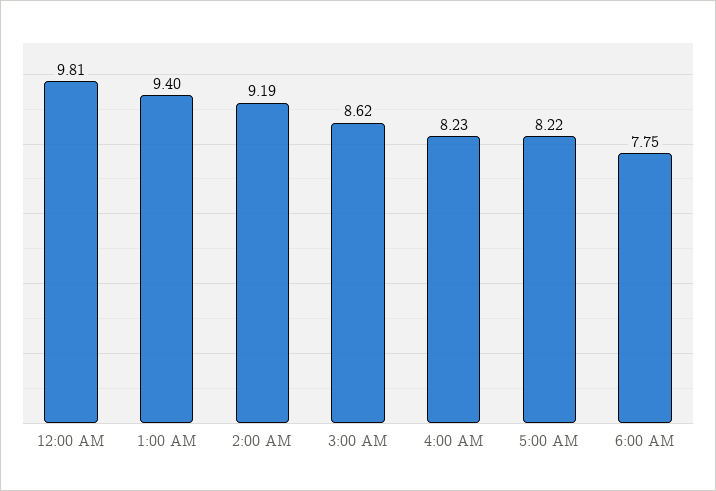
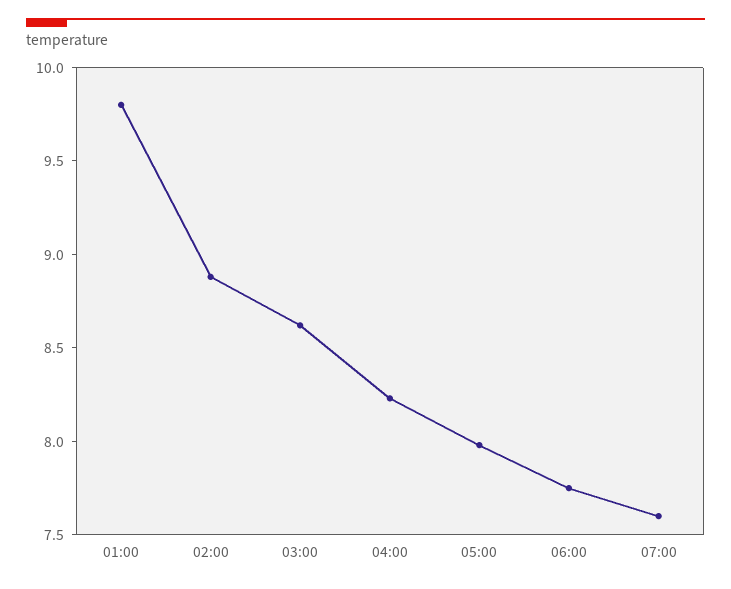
12:00 AM: 9.81 -> none
1:00 AM: 9.4 -> 9.8
2:00 AM: 9.19 -> 8.9
5:00 AM: 8.22 -> 8
07:00: none -> 7.6

